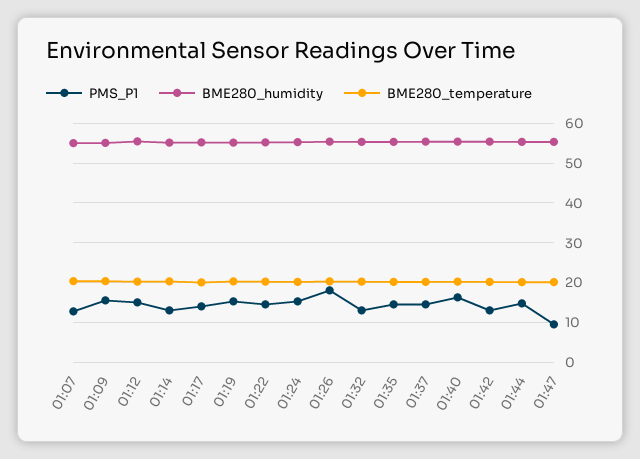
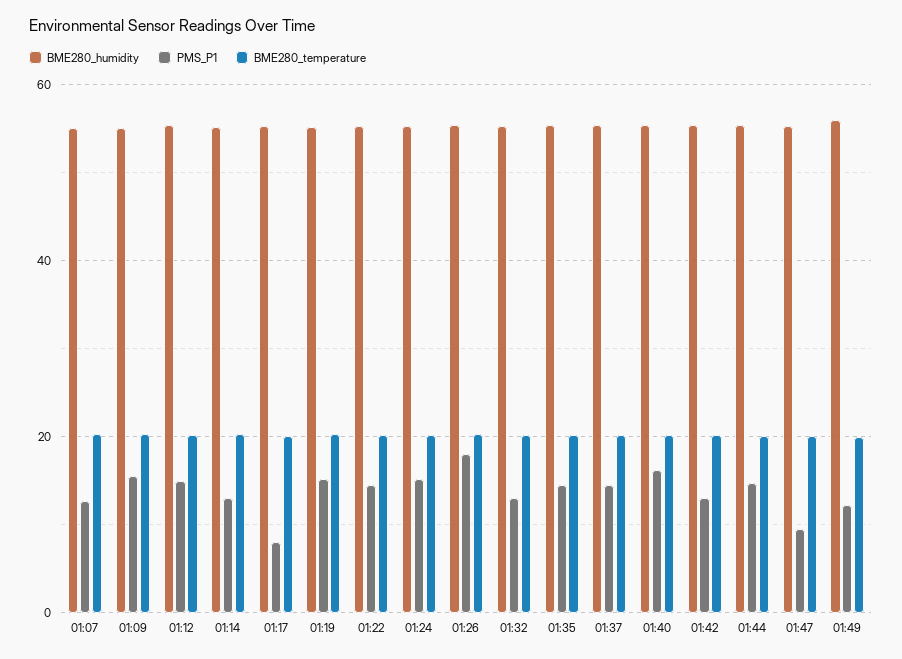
PMS_P1, 01:17: 14 -> 8
BME280_humidity, 01:49: none -> 56
PMS_P1, 01:49: none -> 12
BME280_temperature, 01:49: none -> 20

